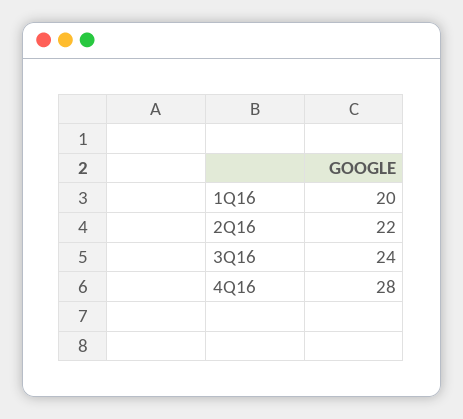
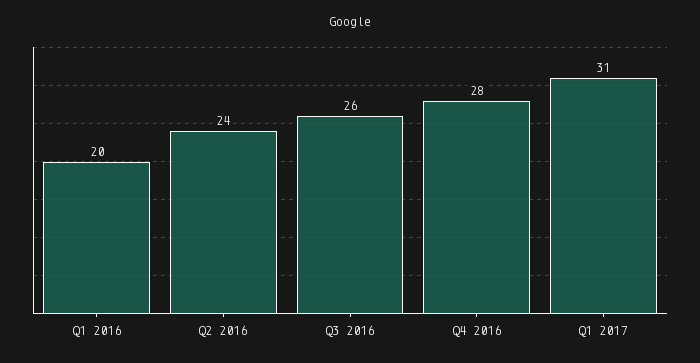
2Q16: 22 -> 24
3Q16: 24 -> 26
Q1 2017: none -> 31

